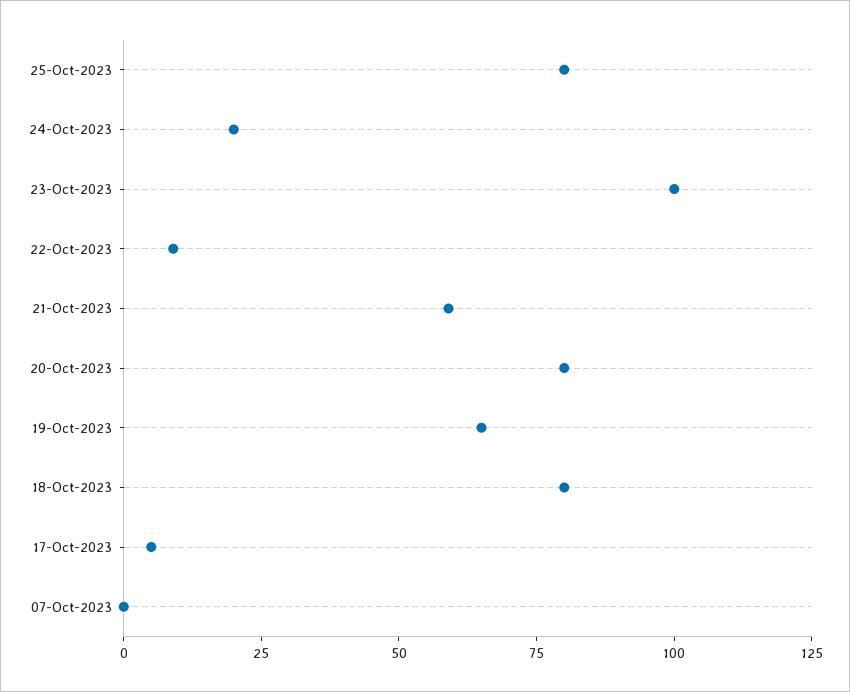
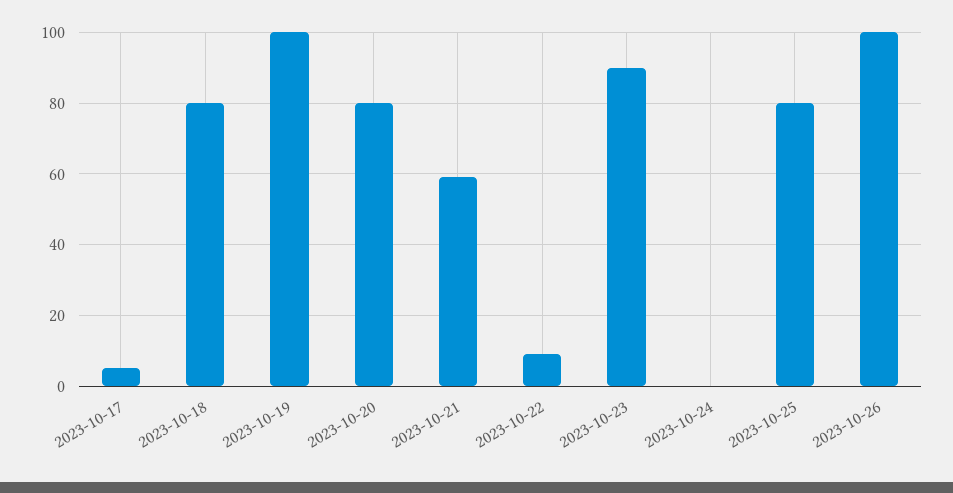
24-Oct-2023: 20 -> 0
23-Oct-2023: 100 -> 90
19-Oct-2023: 65 -> 100
07-Oct-2023: 0 -> none
2023-10-26: none -> 100

